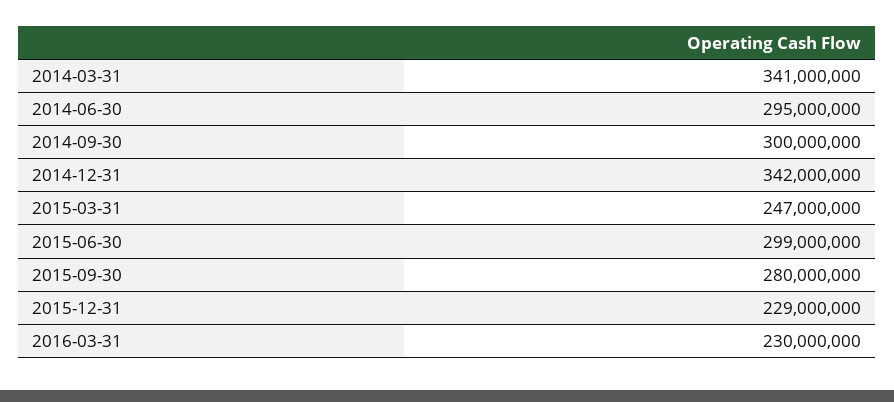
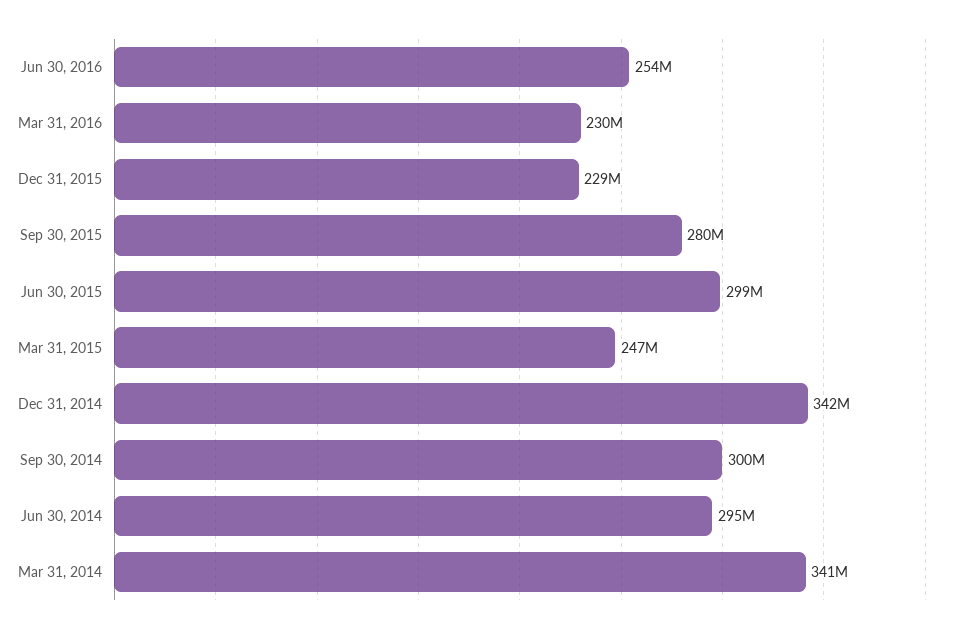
Jun 30, 2016: none -> 254000000

